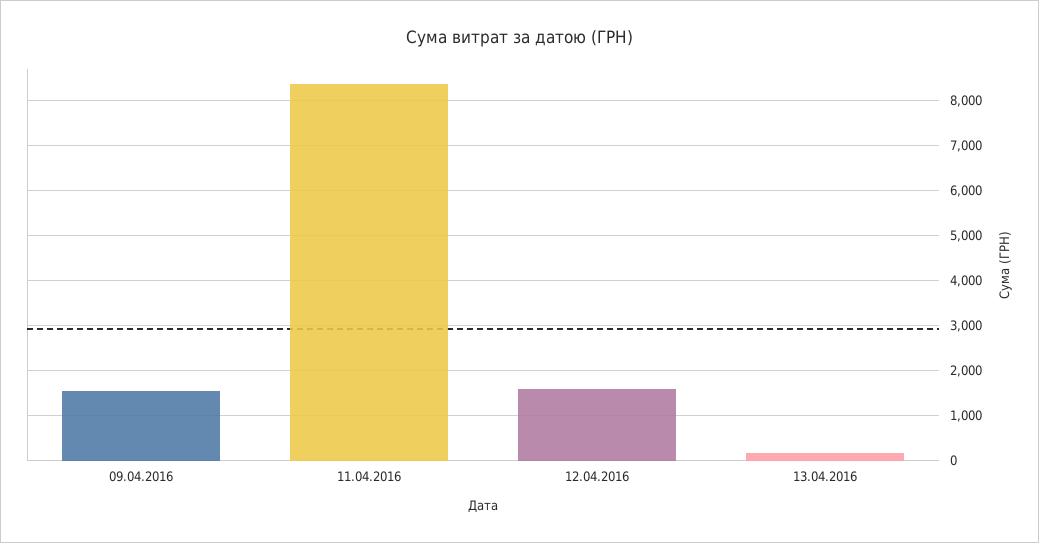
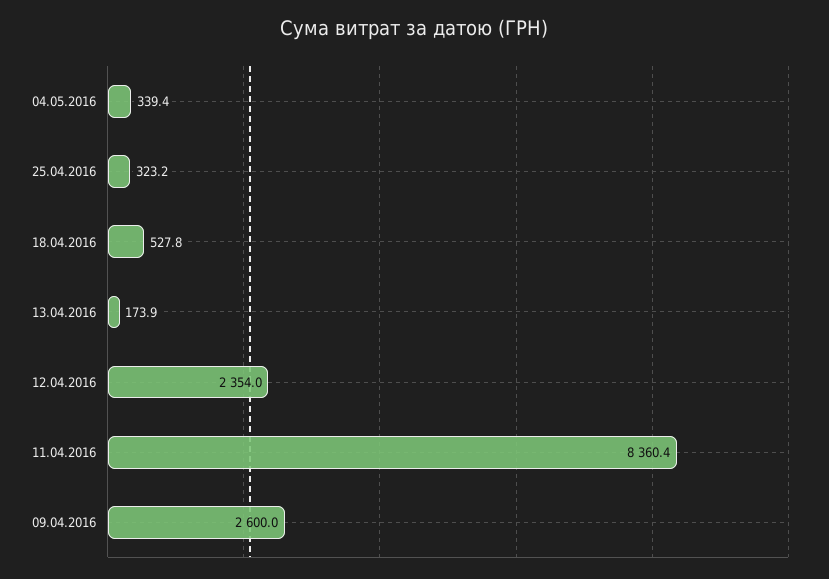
09.04.2016: 1600 -> 2600
12.04.2016: 1600 -> 2354
04.05.2016: none -> 339.4
25.04.2016: none -> 323.2
18.04.2016: none -> 527.8

